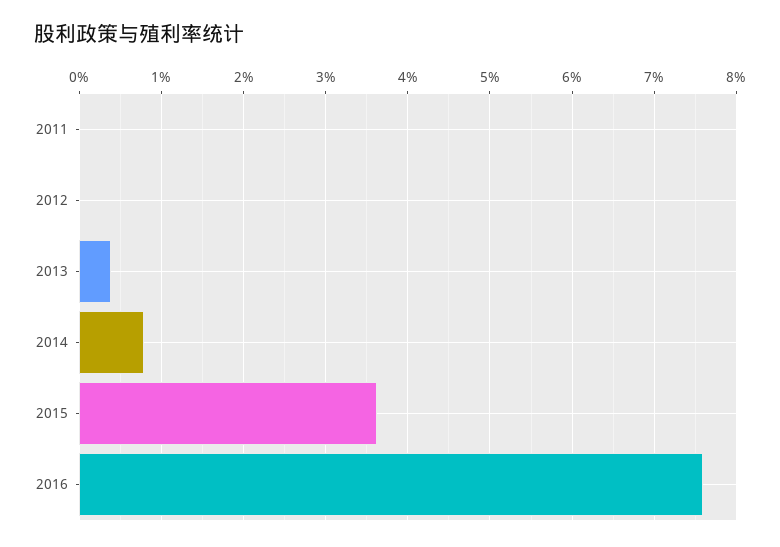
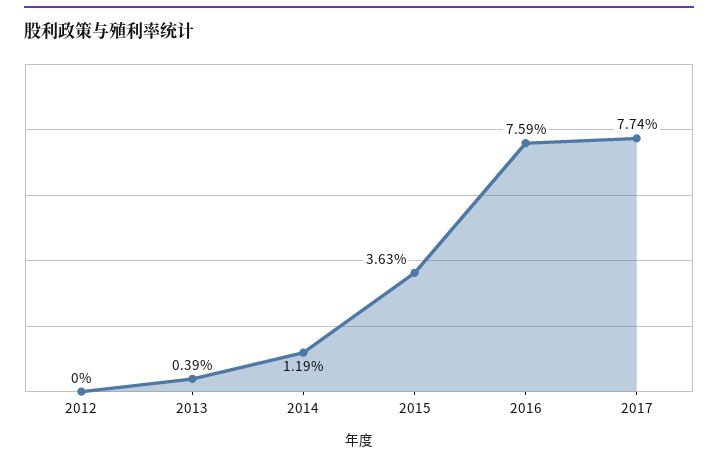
2011: 0 -> none
2014: 0.8 -> 1.19
2017: none -> 7.74

